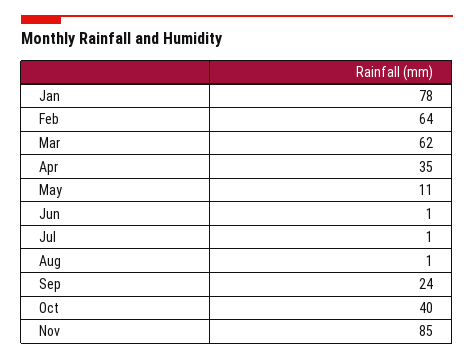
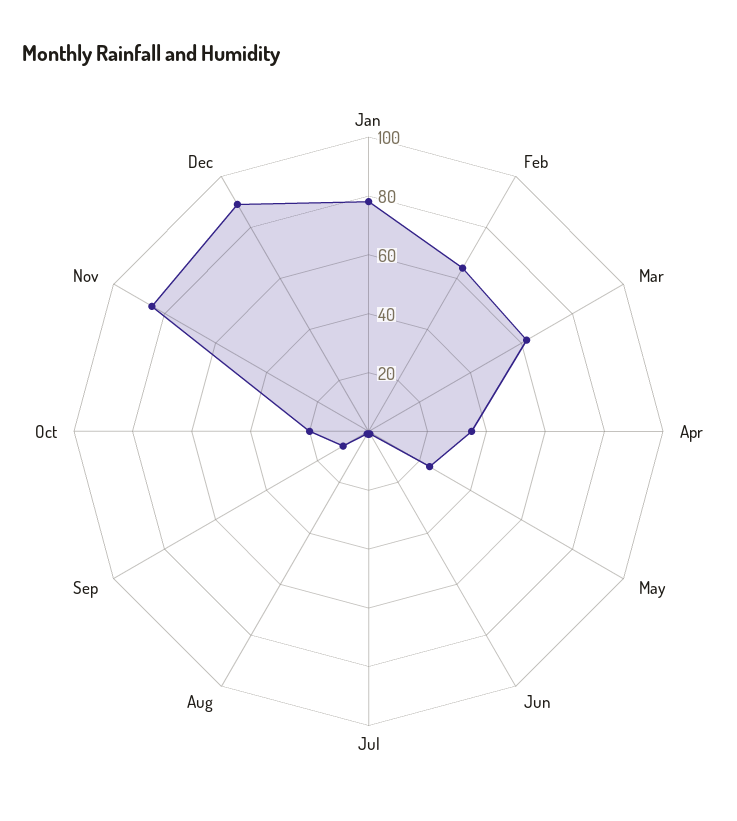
May: 11 -> 25
Sep: 24 -> 10
Oct: 40 -> 20
Dec: none -> 90

